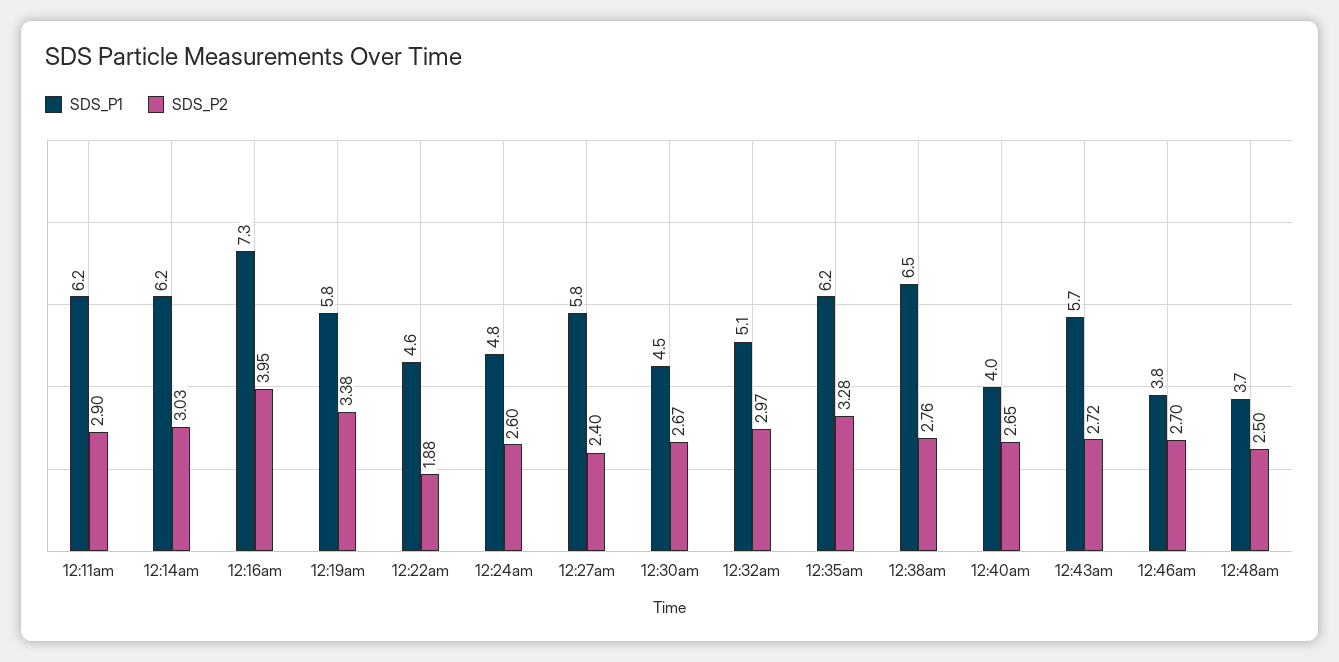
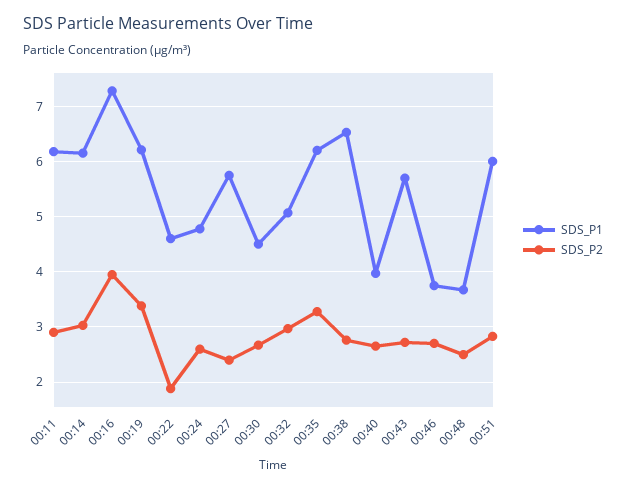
SDS_P1, 12:19am: 5.8 -> 6.2
SDS_P1, 00:51: none -> 6
SDS_P2, 00:51: none -> 2.8

